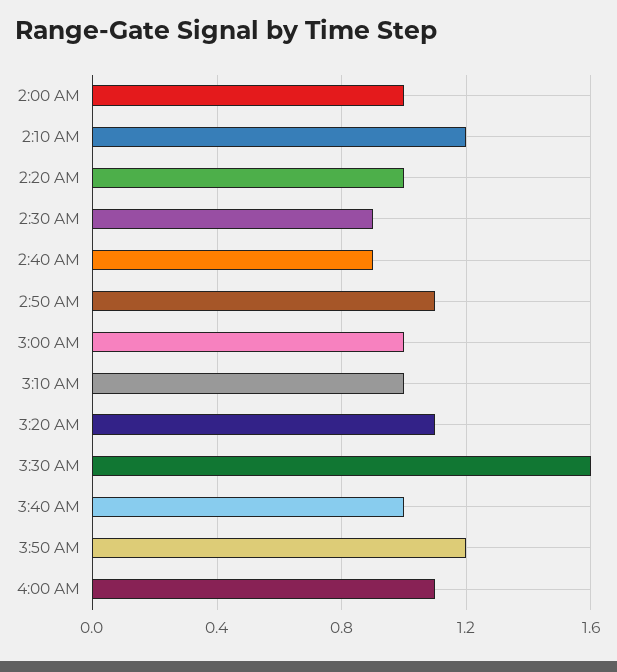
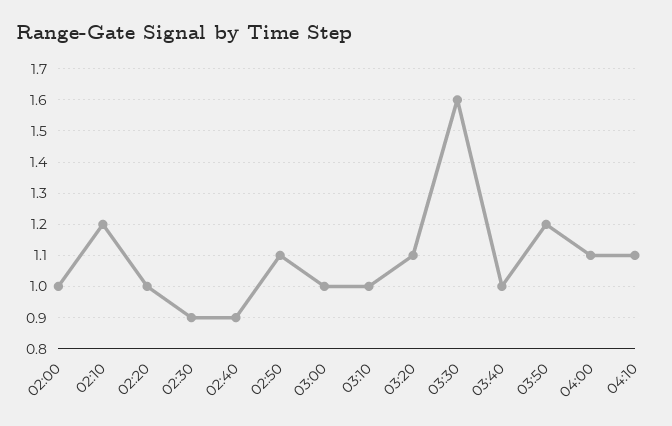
04:10: none -> 1.1

